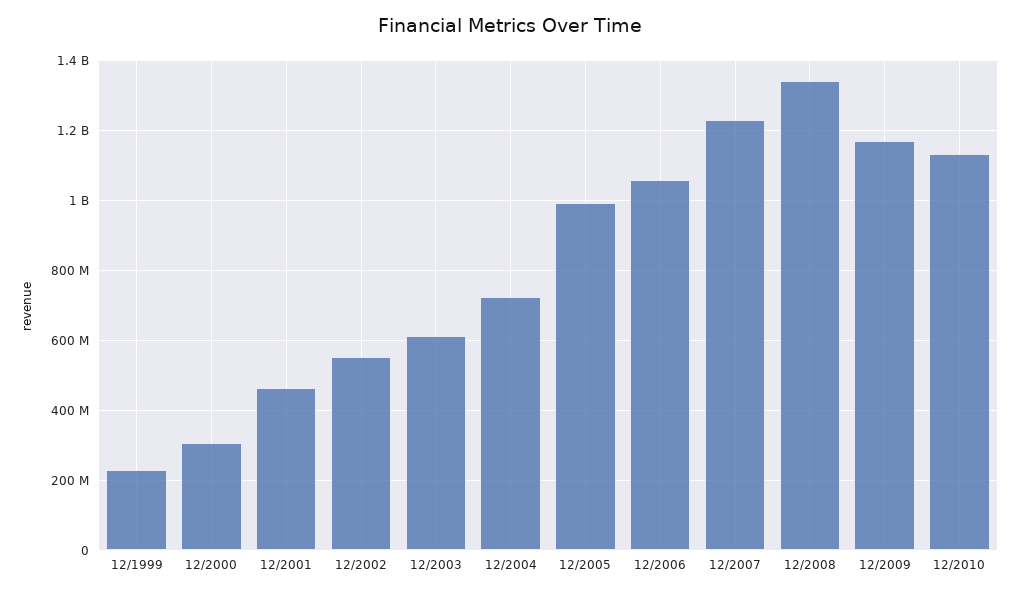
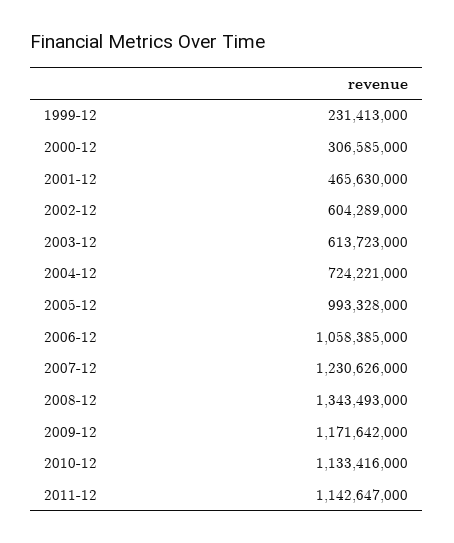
12/2002: 560000000 -> 604289000
2011-12: none -> 1142647000

